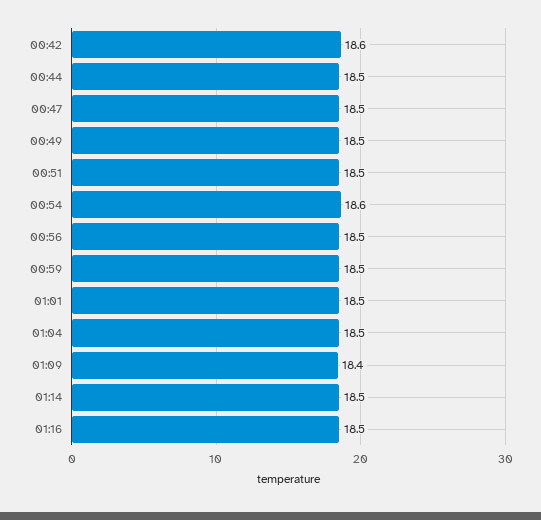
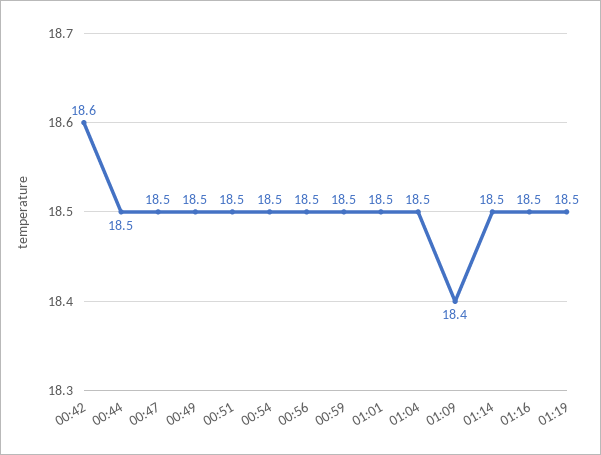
00:54: 18.6 -> 18.5
01:19: none -> 18.5

